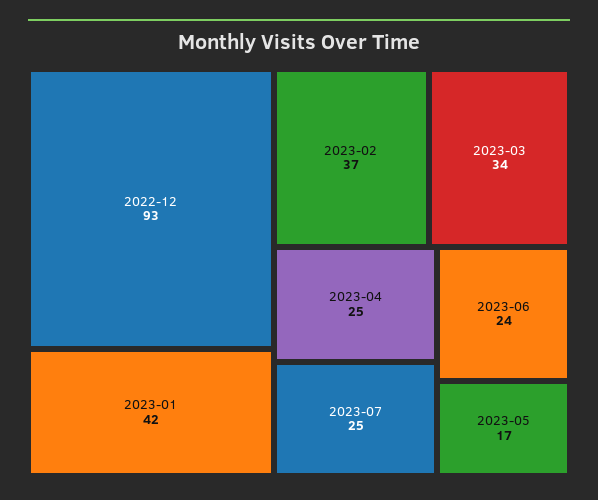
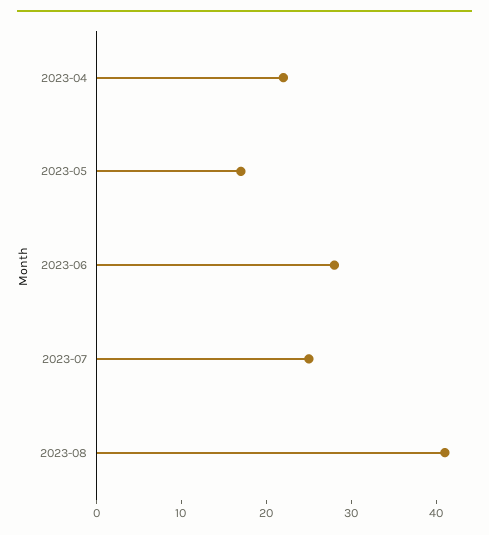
2022-12: 93 -> none
2023-01: 42 -> none
2023-02: 37 -> none
2023-03: 34 -> none
2023-04: 25 -> 22
2023-06: 24 -> 28
2023-08: none -> 41

